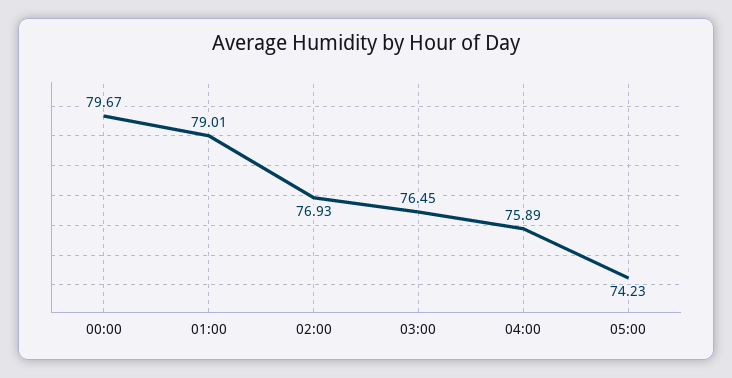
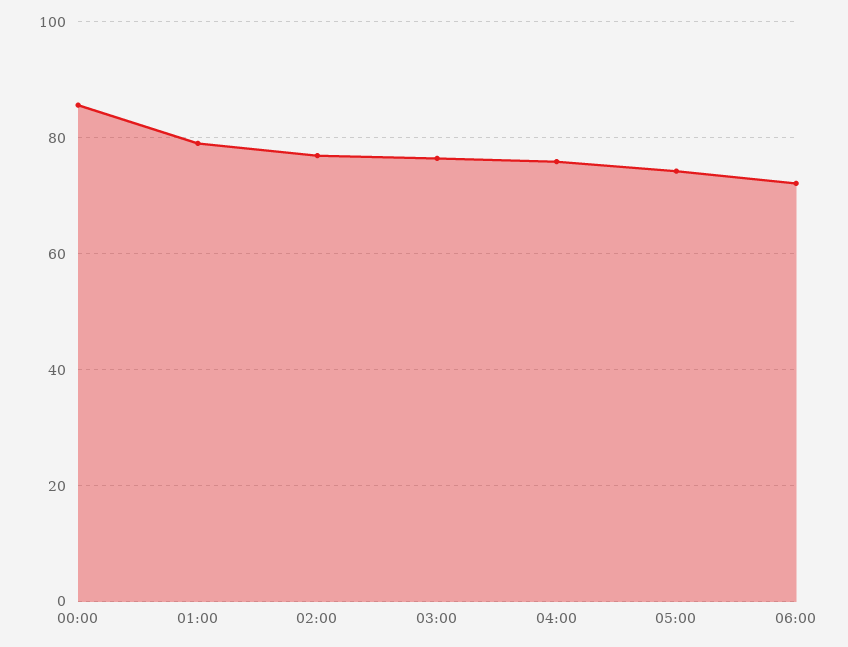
00:00: 79.67 -> 86
06:00: none -> 72

